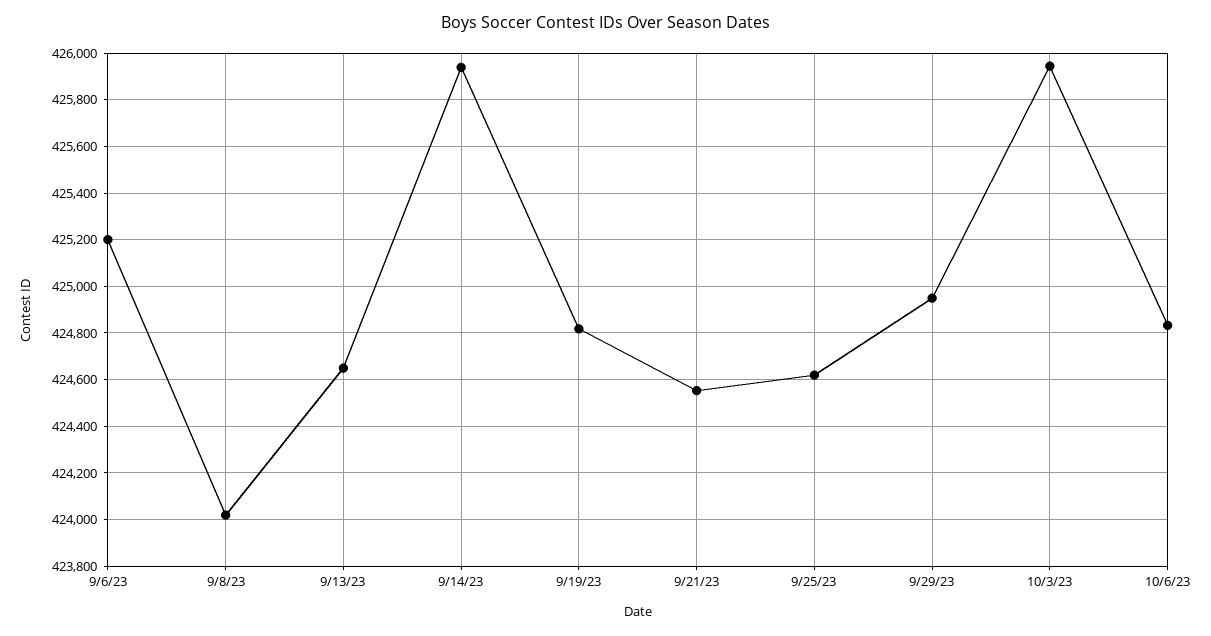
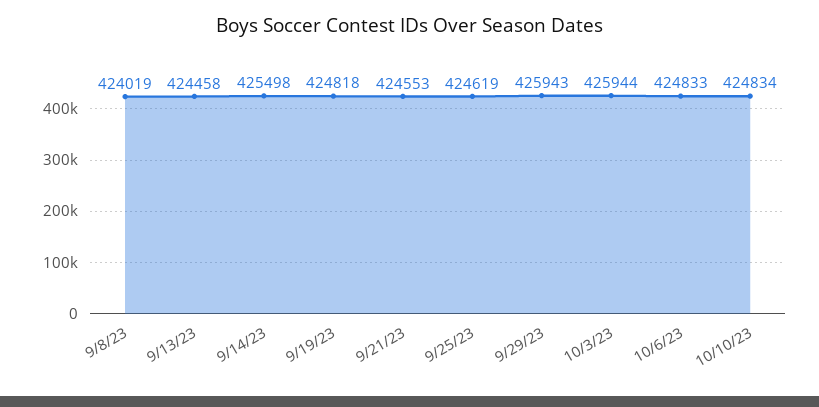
9/6/23: 425200 -> none
9/13/23: 424650 -> 424458
9/14/23: 425950 -> 425498
9/29/23: 424950 -> 425943
10/10/23: none -> 424834

